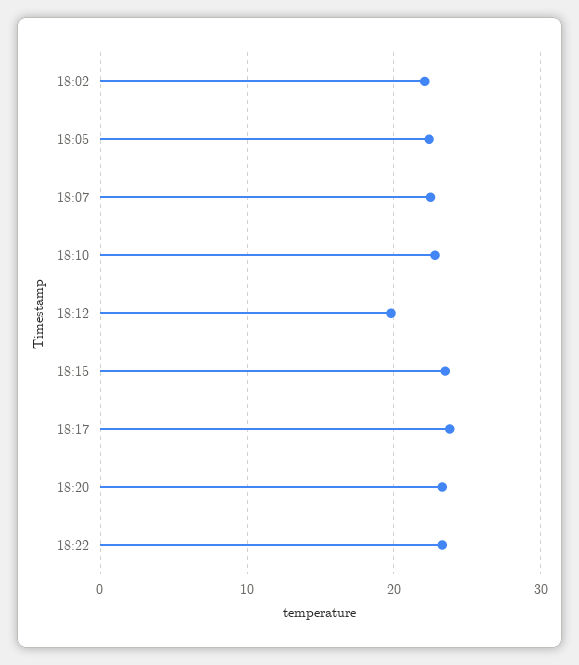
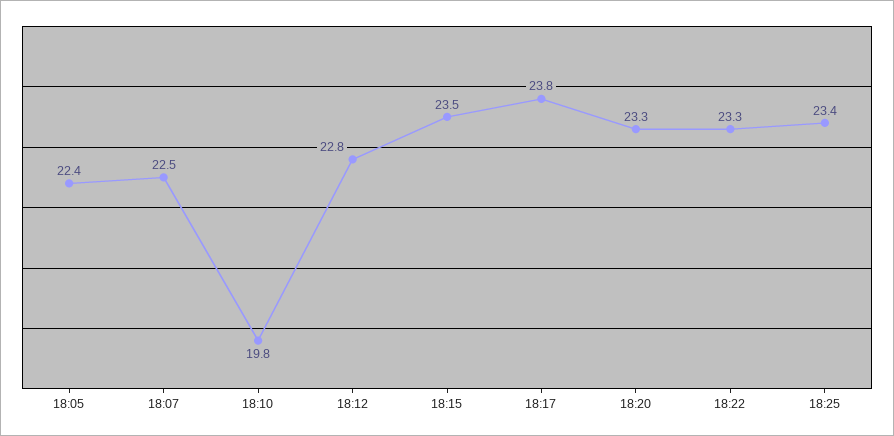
18:02: 22 -> none
18:10: 23 -> 19.8
18:12: 20 -> 22.8
18:25: none -> 23.4

